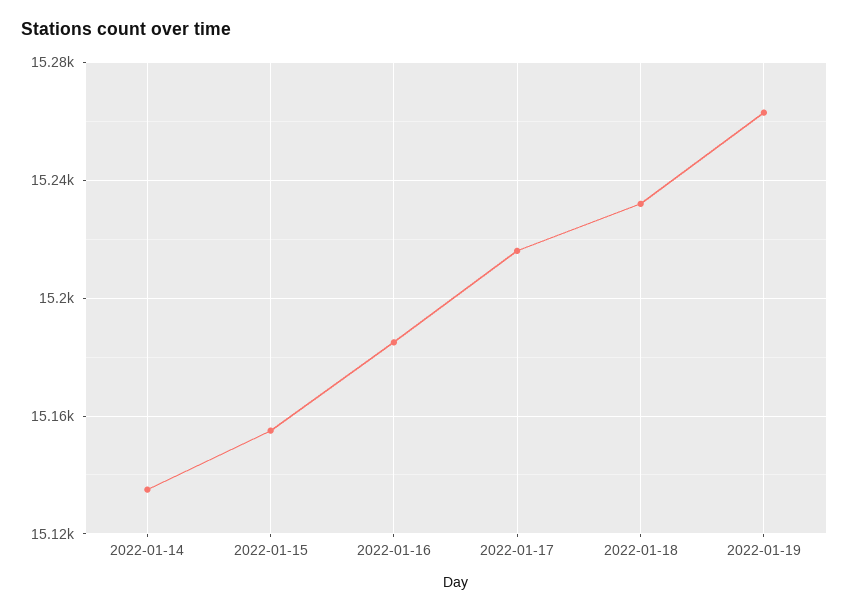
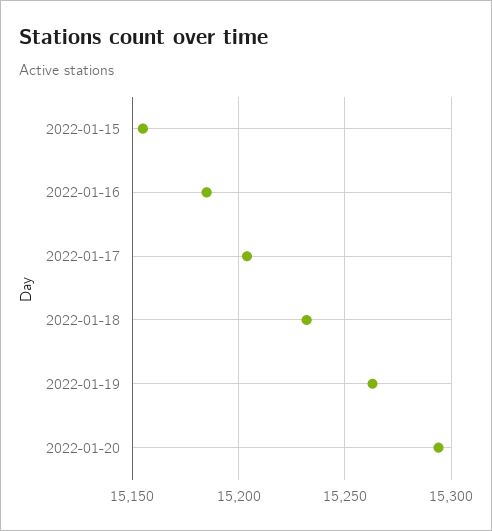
2022-01-14: 15135 -> none
2022-01-17: 15215 -> 15205
2022-01-20: none -> 15295

